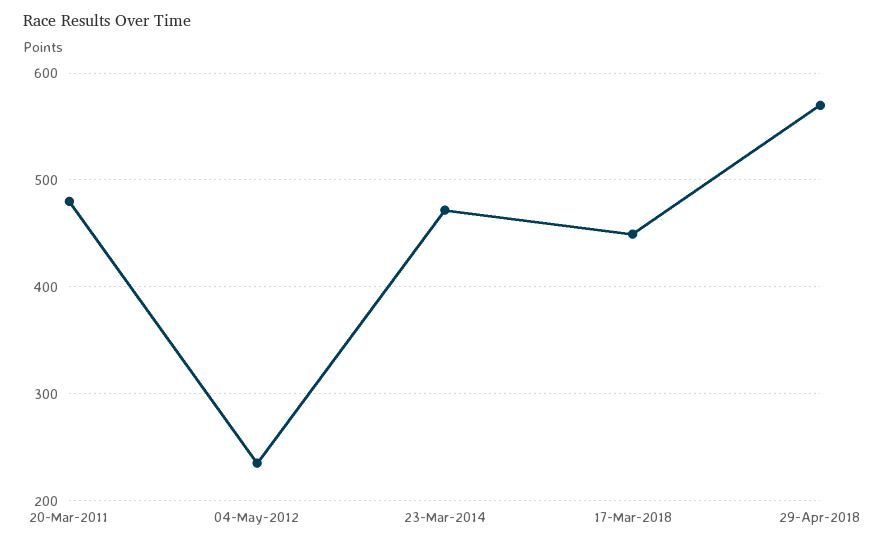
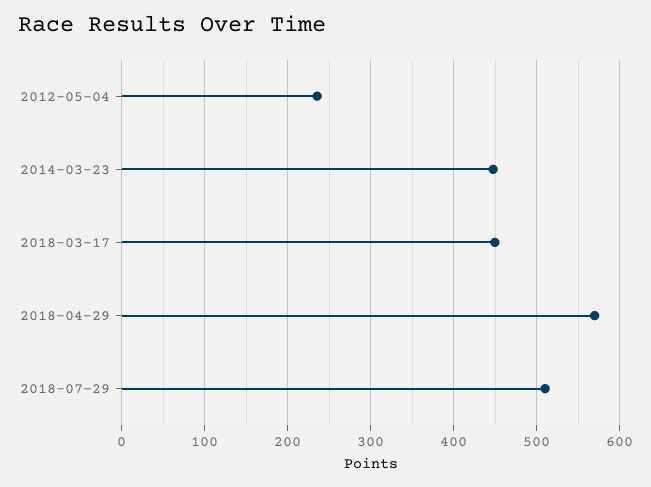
20-Mar-2011: 480 -> none
23-Mar-2014: 470 -> 450
2018-07-29: none -> 510

